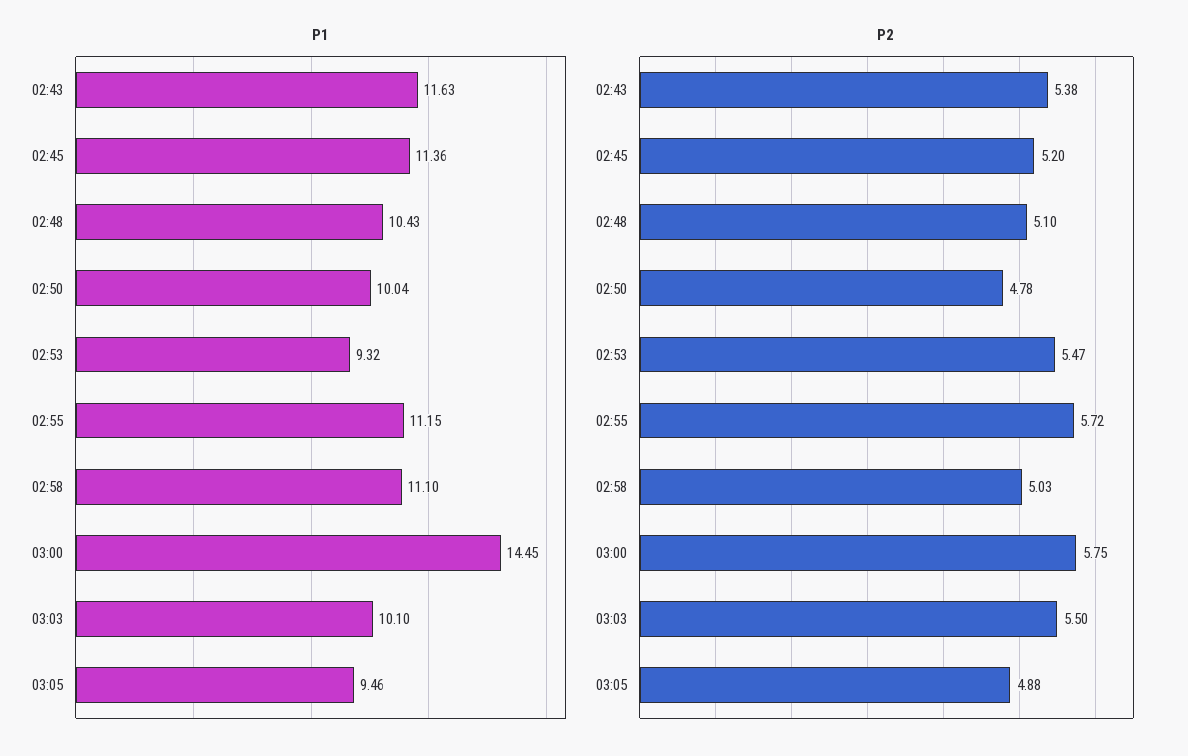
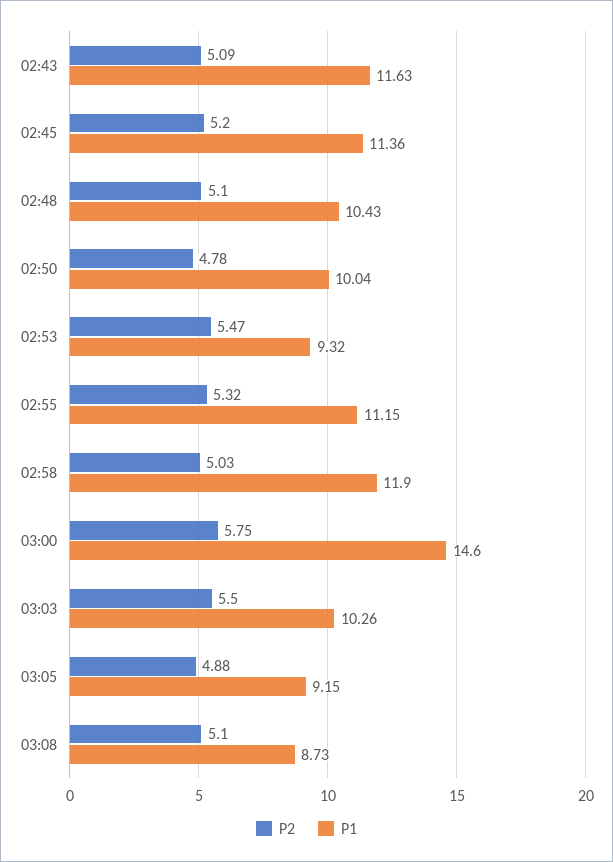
P1, 02:58: 11.1 -> 11.9
P1, 03:00: 14.45 -> 14.6
P1, 03:03: 10.1 -> 10.26
P1, 03:05: 9.46 -> 9.15
P2, 02:43: 5.38 -> 5.09
P2, 02:55: 5.72 -> 5.32
P2, 03:08: none -> 5.1
P1, 03:08: none -> 8.73

